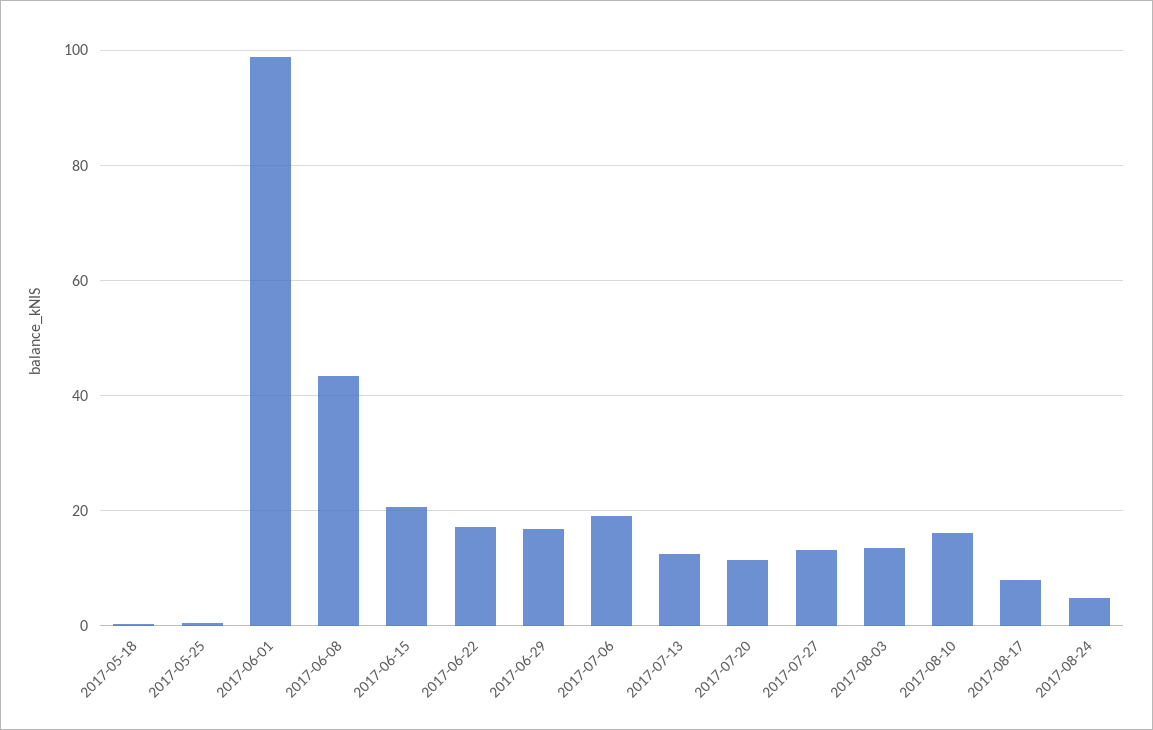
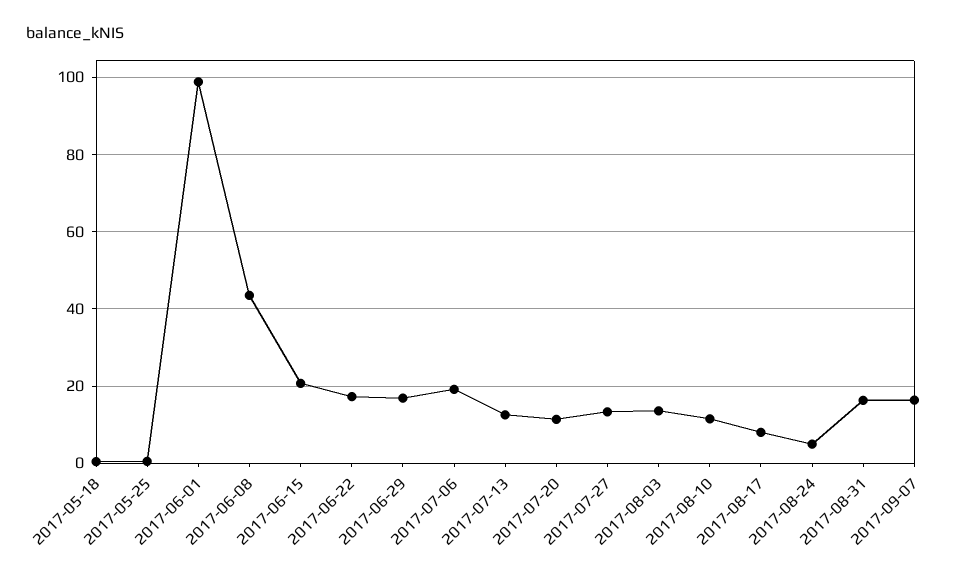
2017-08-10: 16 -> 12
2017-08-31: none -> 16
2017-09-07: none -> 16

